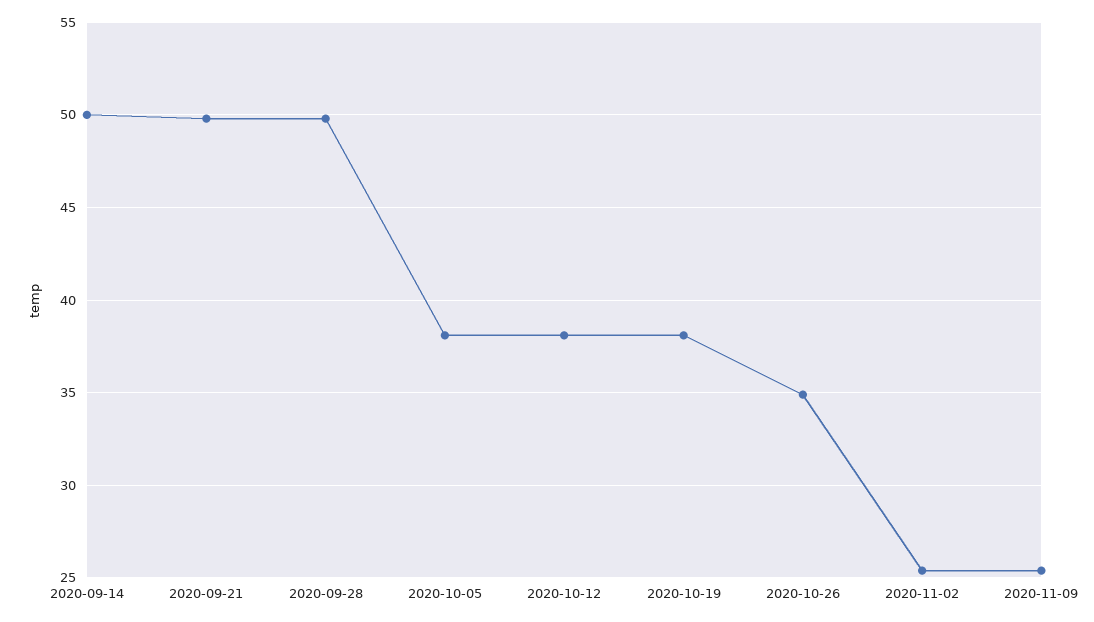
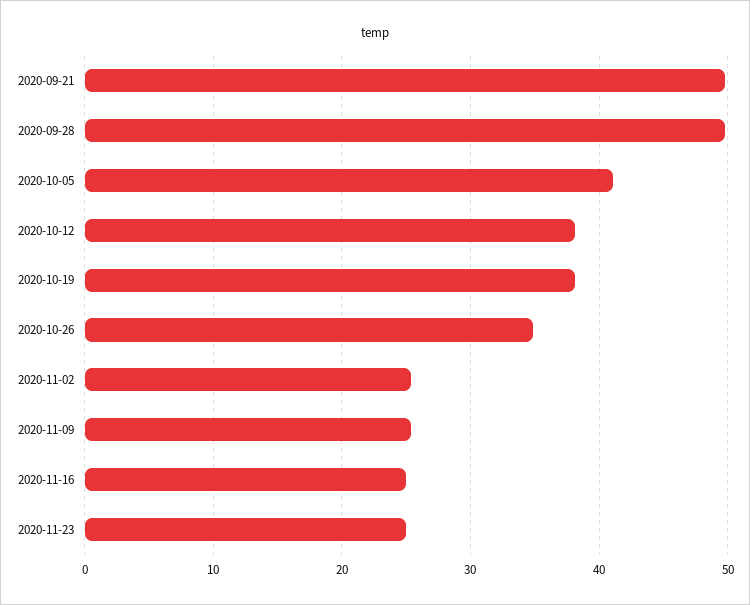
2020-09-14: 50 -> none
2020-10-05: 38 -> 41
2020-11-16: none -> 25
2020-11-23: none -> 25

